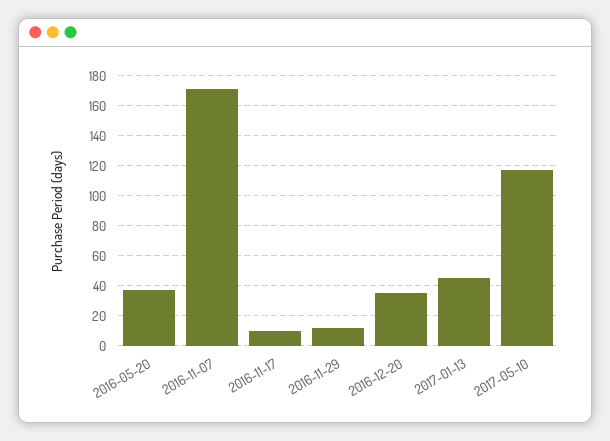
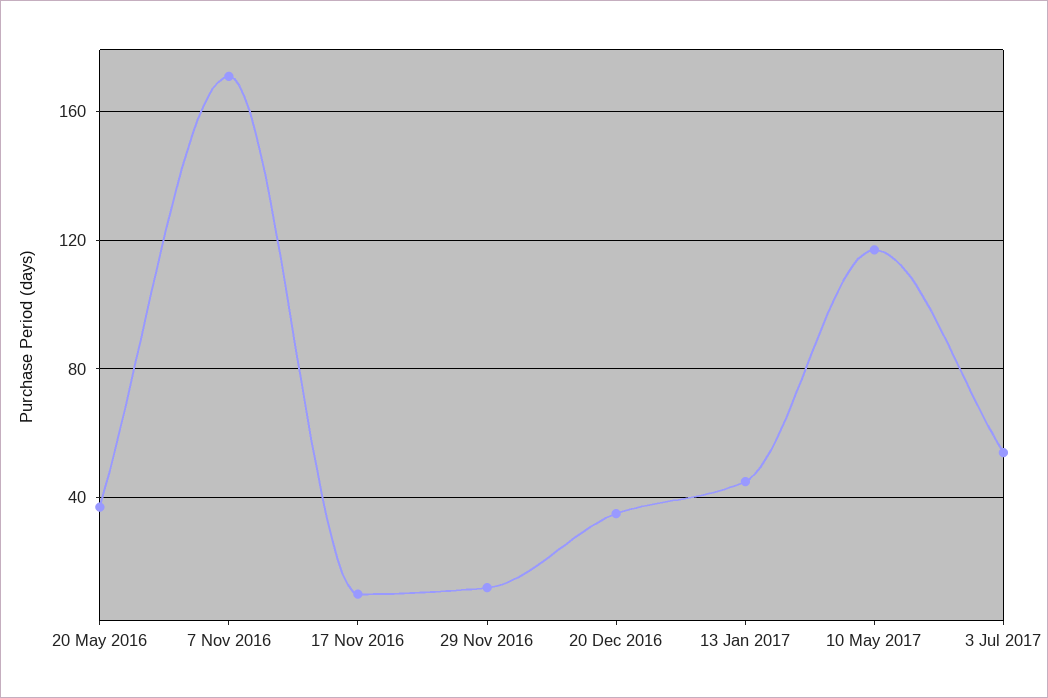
3 Jul 2017: none -> 55

